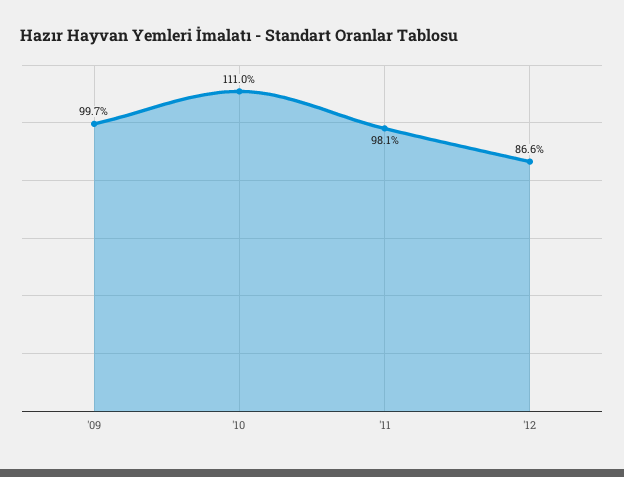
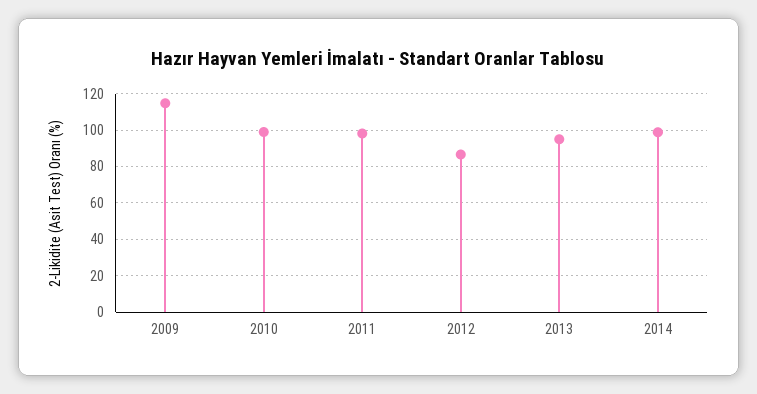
'09: 99.7 -> 115
'10: 111 -> 100
2013: none -> 95
2014: none -> 100

